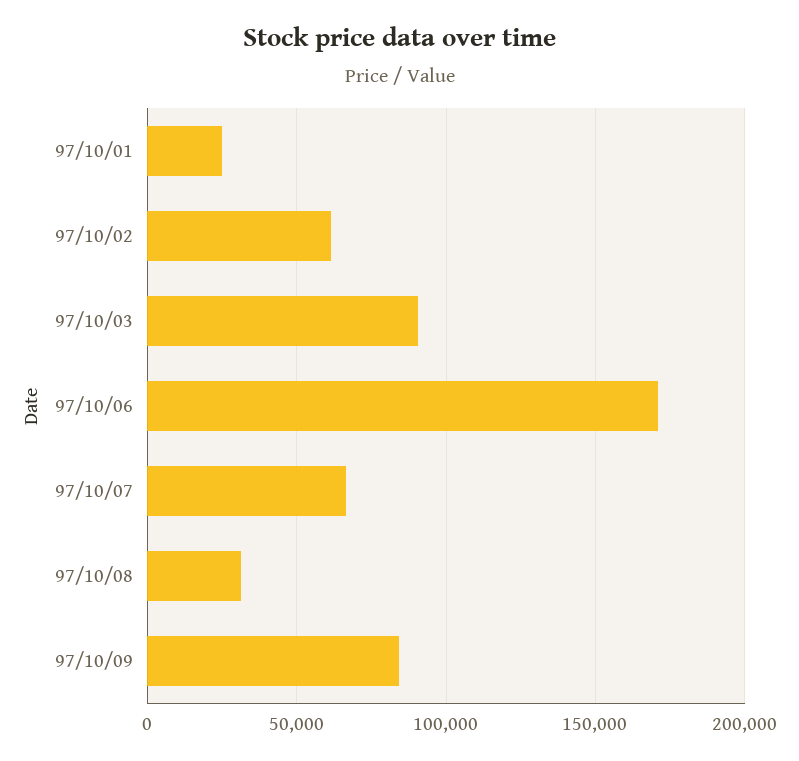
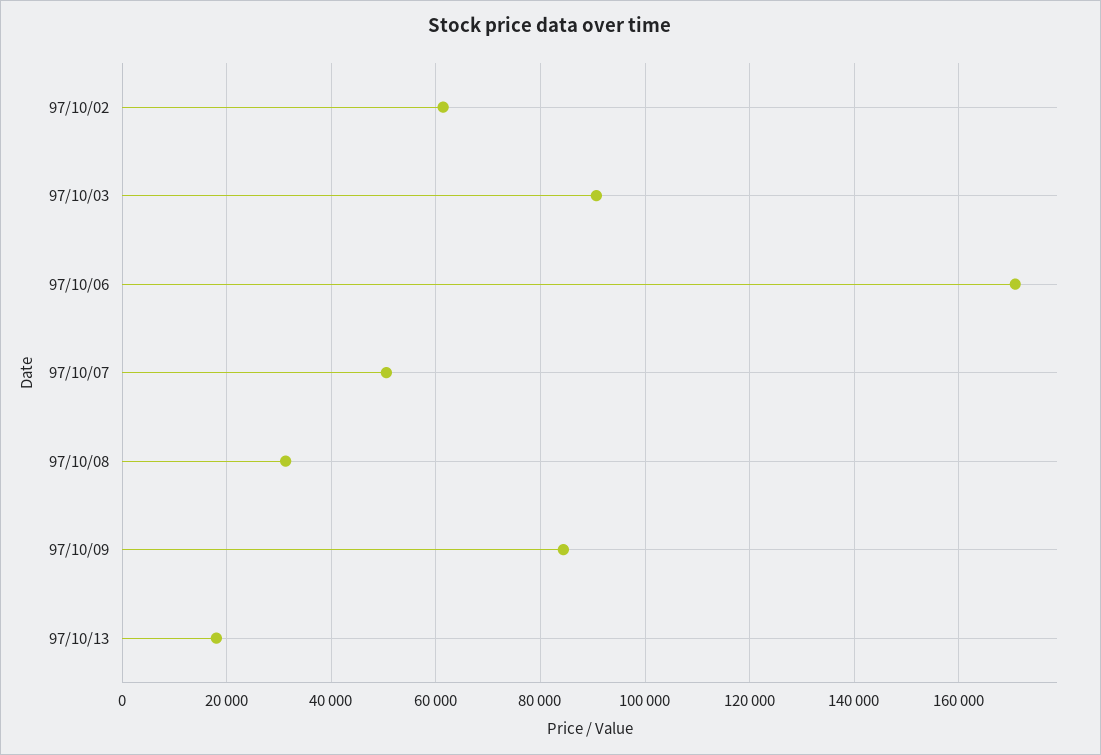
97/10/01: 25000 -> none
97/10/07: 65000 -> 50000
97/10/13: none -> 18000

